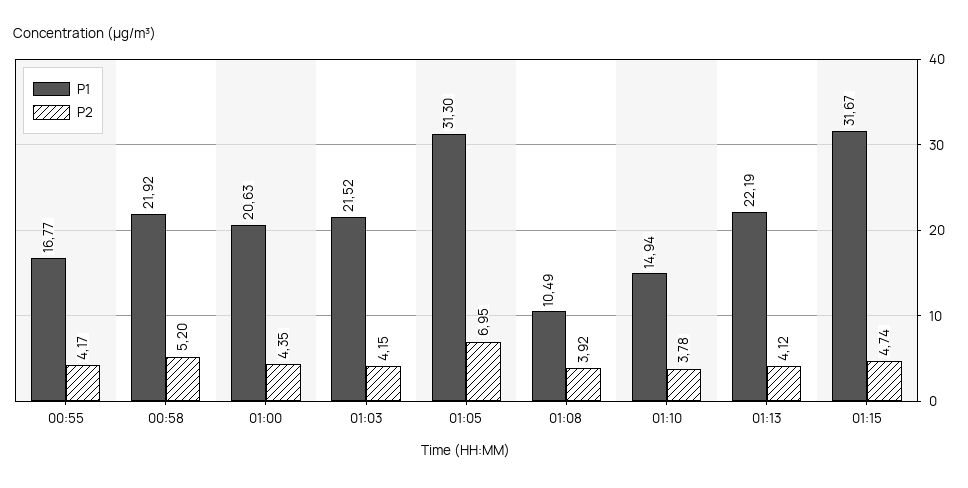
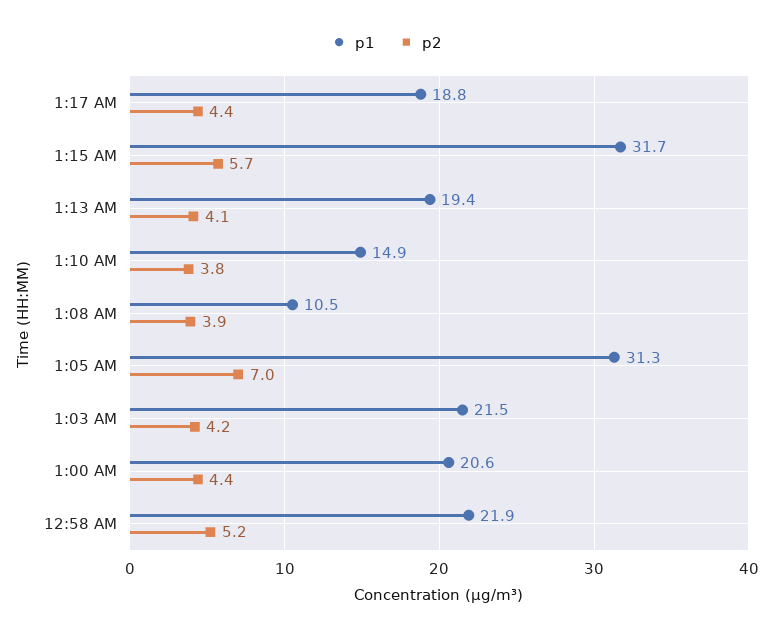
P1, 00:55: 16.77 -> none
P2, 00:55: 4.17 -> none
P1, 01:13: 22.19 -> 19.4
P2, 01:15: 4.74 -> 5.7
P1, 1:17 AM: none -> 18.8
P2, 1:17 AM: none -> 4.4

